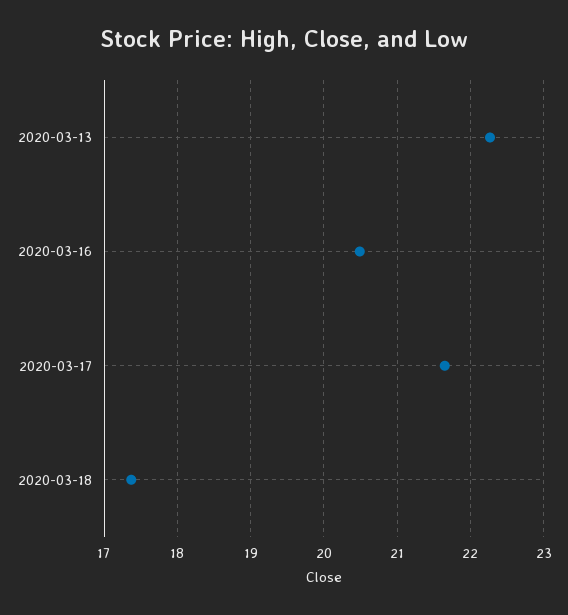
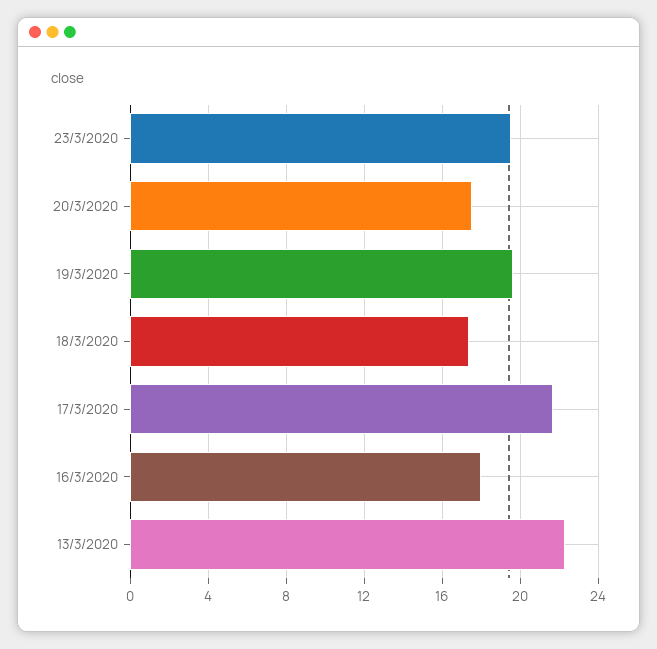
2020-03-16: 20.5 -> 18
23/3/2020: none -> 19.5
20/3/2020: none -> 17.5
19/3/2020: none -> 19.5

